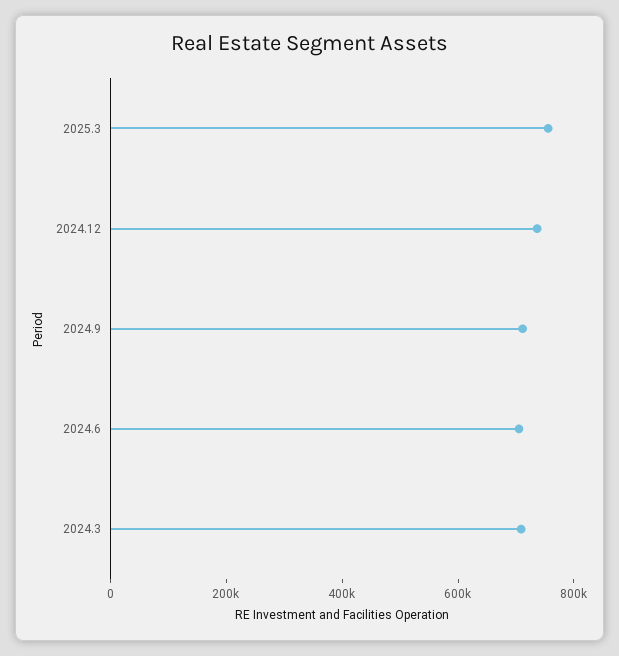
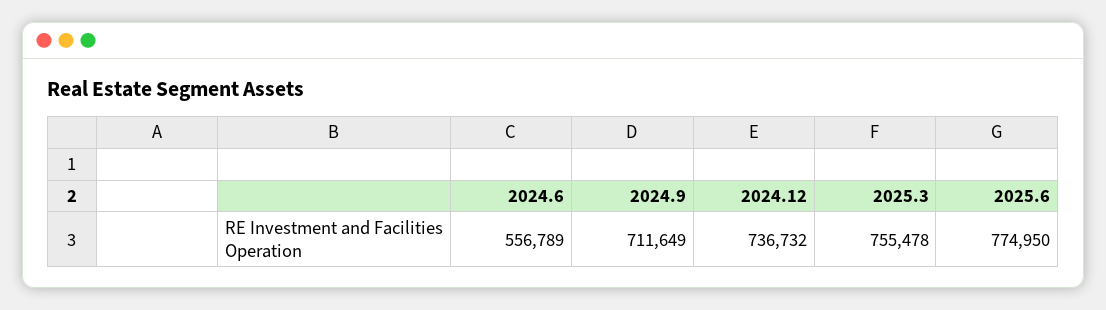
2024.6: 700000 -> 556789
2024.3: 700000 -> none
2025.6: none -> 774950

